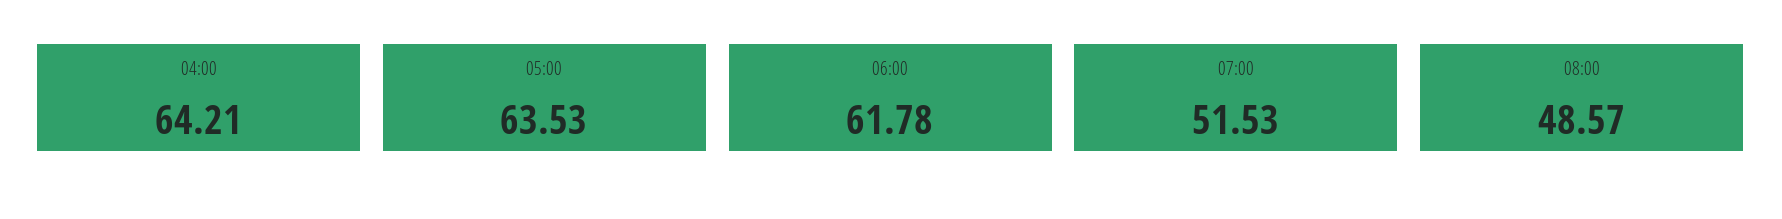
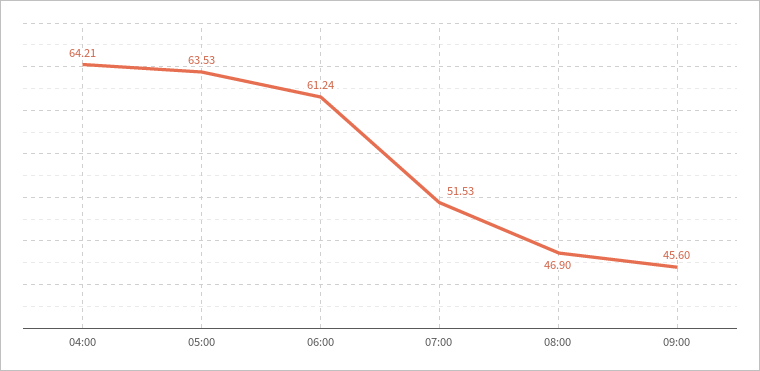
06:00: 61.78 -> 61.24
08:00: 48.57 -> 46.9
09:00: none -> 45.6

